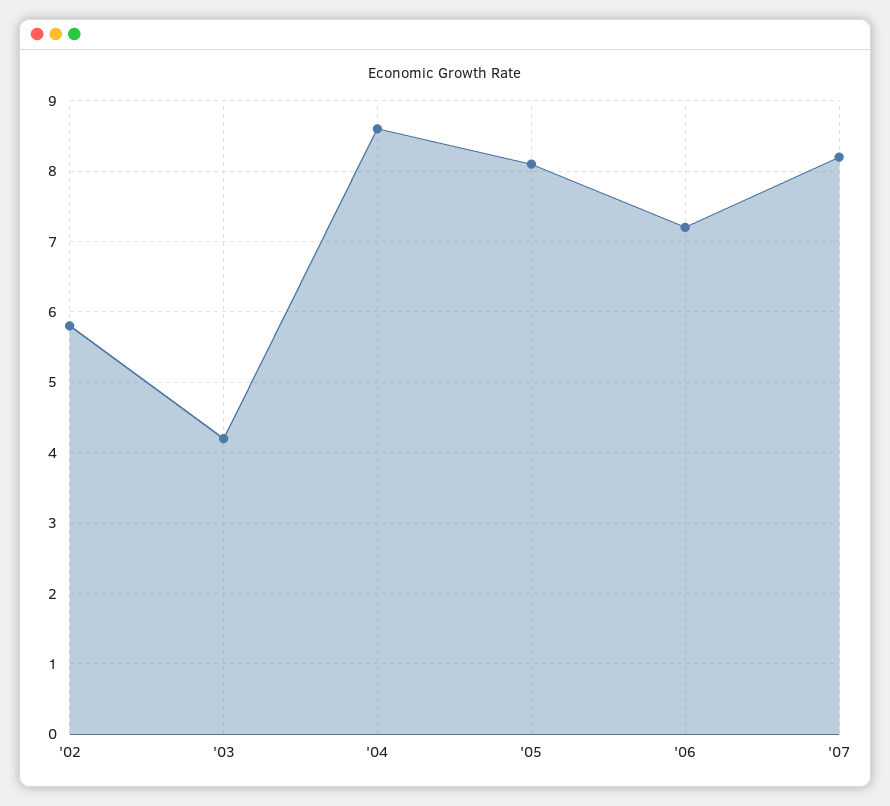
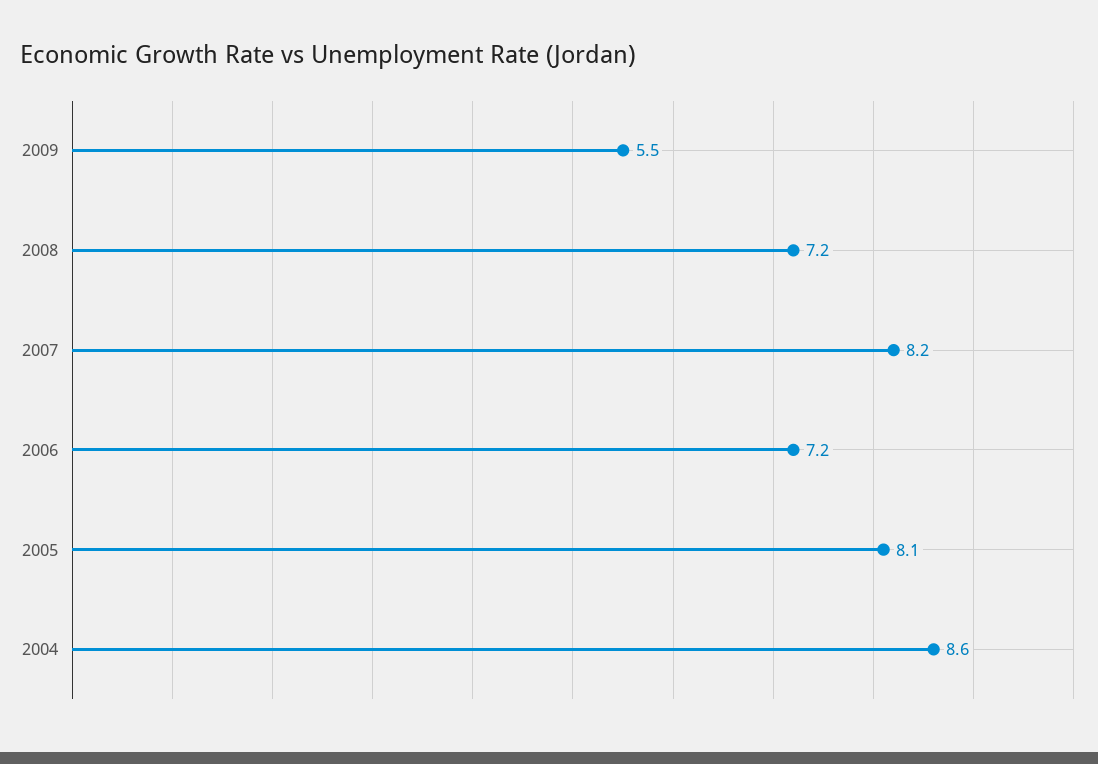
'02: 5.8 -> none
'03: 4.2 -> none
2009: none -> 5.5
2008: none -> 7.2

